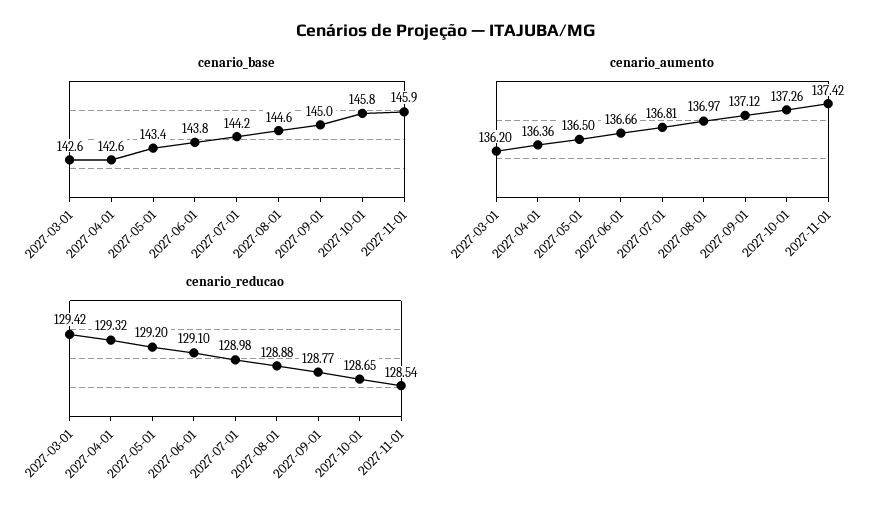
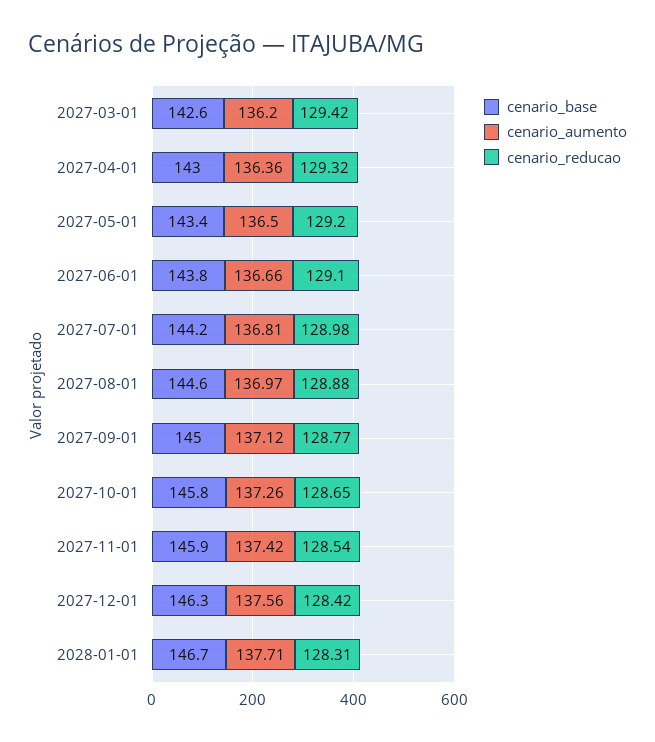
cenario_base, 2027-04-01: 142.6 -> 143
cenario_base, 2027-12-01: none -> 146.3
cenario_aumento, 2027-12-01: none -> 137.56
cenario_reducao, 2027-12-01: none -> 128.42
cenario_base, 2028-01-01: none -> 146.7
cenario_aumento, 2028-01-01: none -> 137.71
cenario_reducao, 2028-01-01: none -> 128.31

